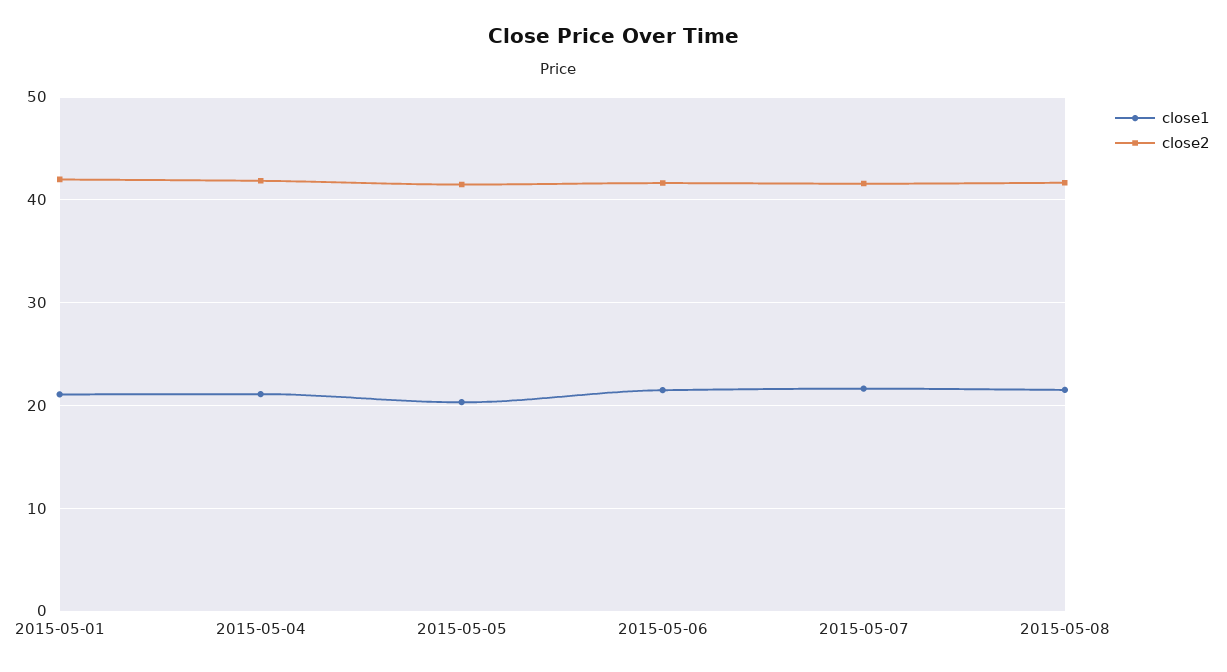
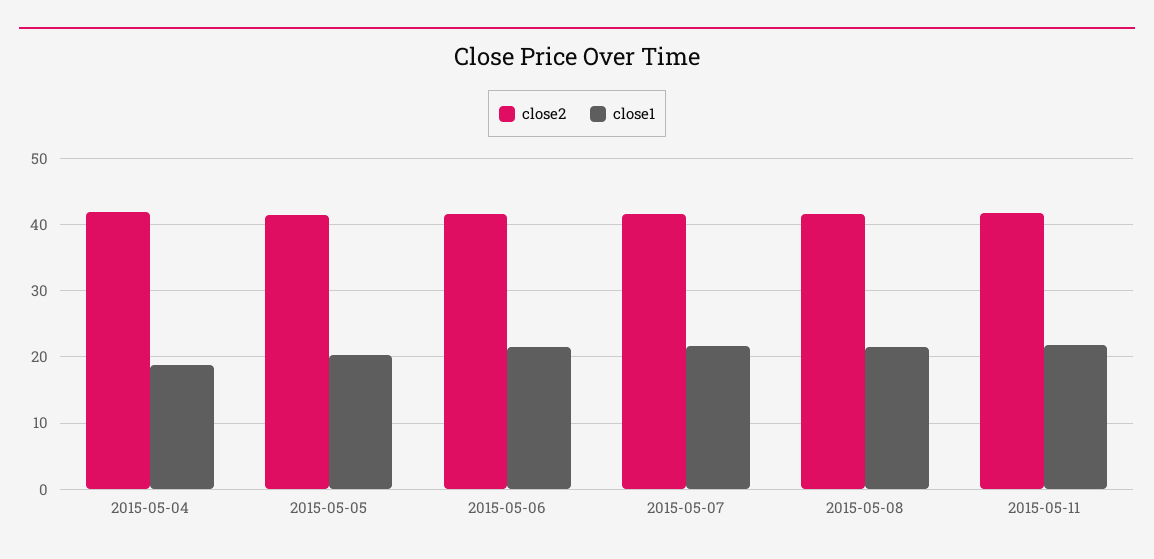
close1, 2015-05-01: 21 -> none
close2, 2015-05-01: 42 -> none
close1, 2015-05-04: 21 -> 19
close2, 2015-05-11: none -> 42
close1, 2015-05-11: none -> 22

